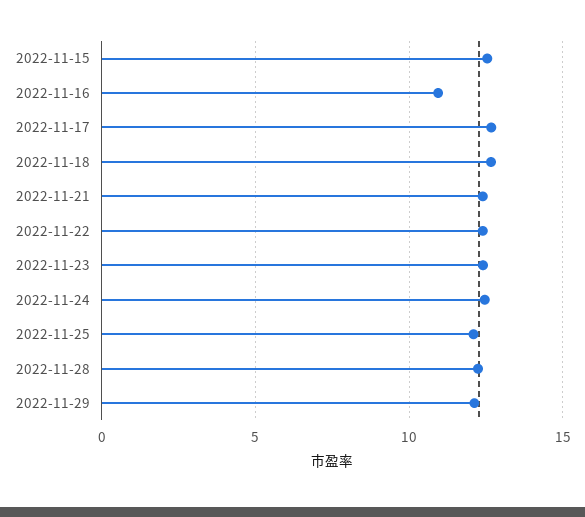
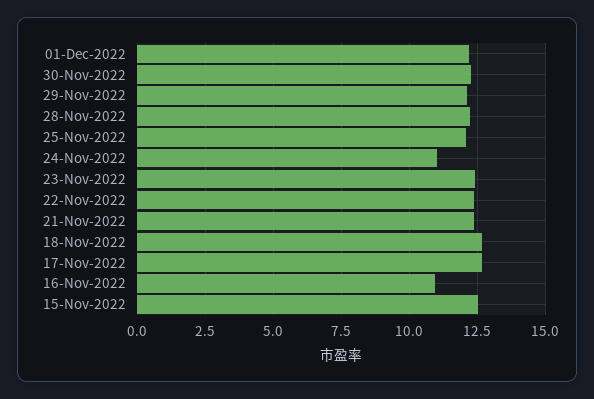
2022-11-24: 12.5 -> 11
01-Dec-2022: none -> 12.25
30-Nov-2022: none -> 12.25

